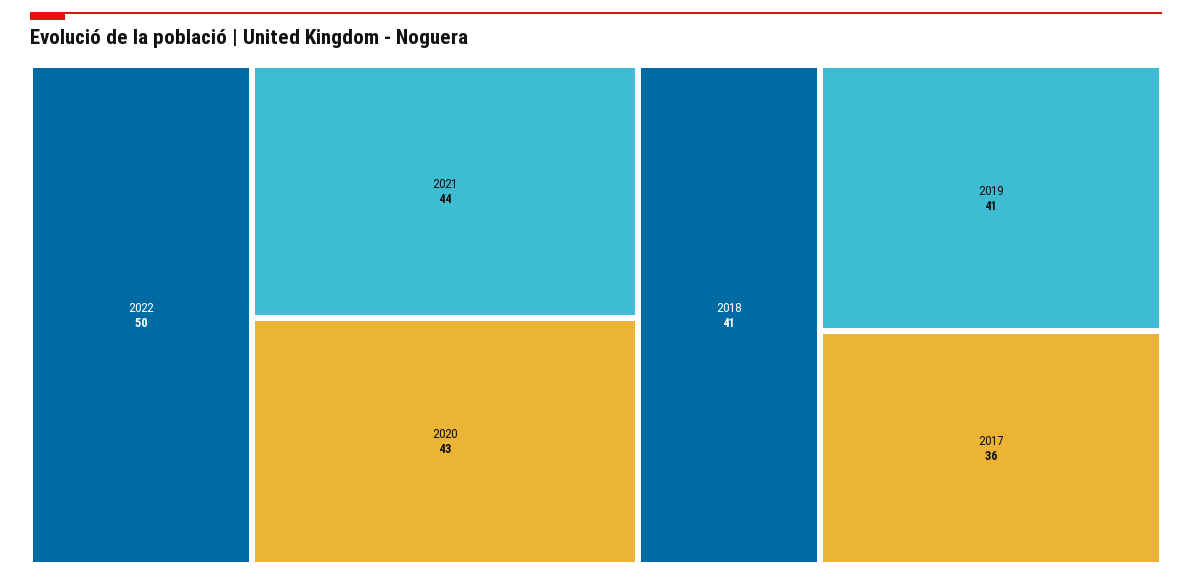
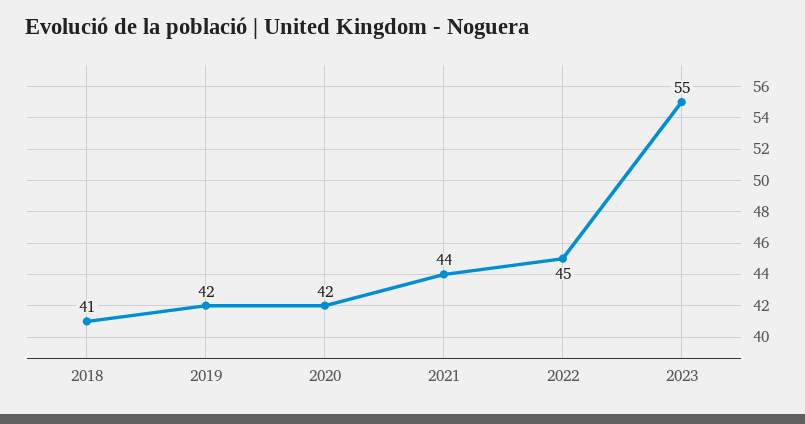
2022: 50 -> 45
2020: 43 -> 42
2019: 41 -> 42
2017: 36 -> none
2023: none -> 55

